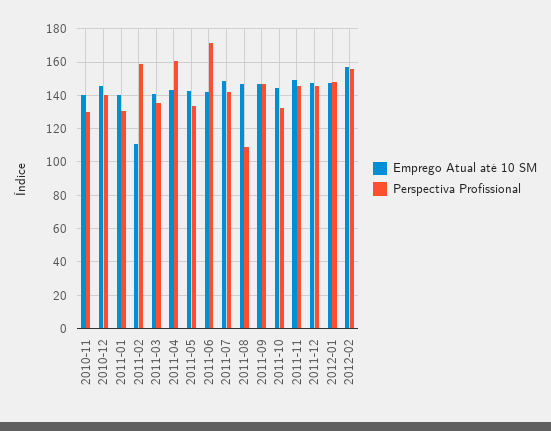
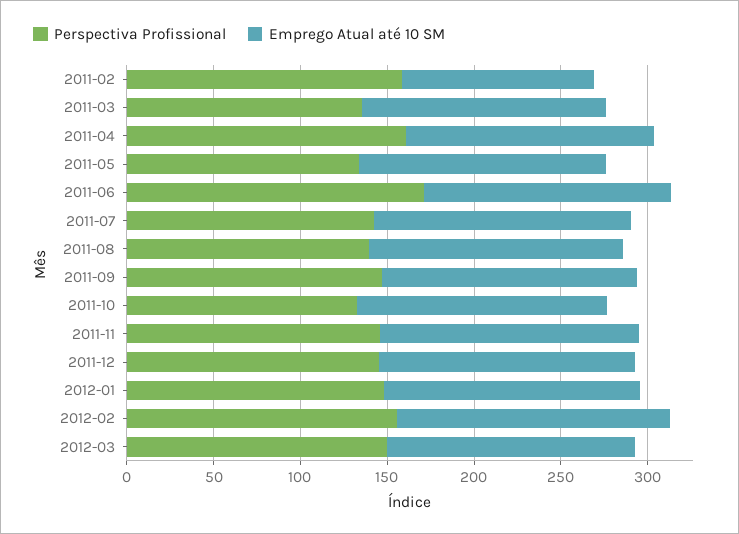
Emprego Atual até 10 SM, 2010-11: 140 -> none
Perspectiva Profissional, 2010-11: 130 -> none
Emprego Atual até 10 SM, 2010-12: 145 -> none
Perspectiva Profissional, 2010-12: 140 -> none
Emprego Atual até 10 SM, 2011-01: 140 -> none
Perspectiva Profissional, 2011-01: 130 -> none
Perspectiva Profissional, 2011-08: 110 -> 140
Perspectiva Profissional, 2012-03: none -> 150
Emprego Atual até 10 SM, 2012-03: none -> 140

